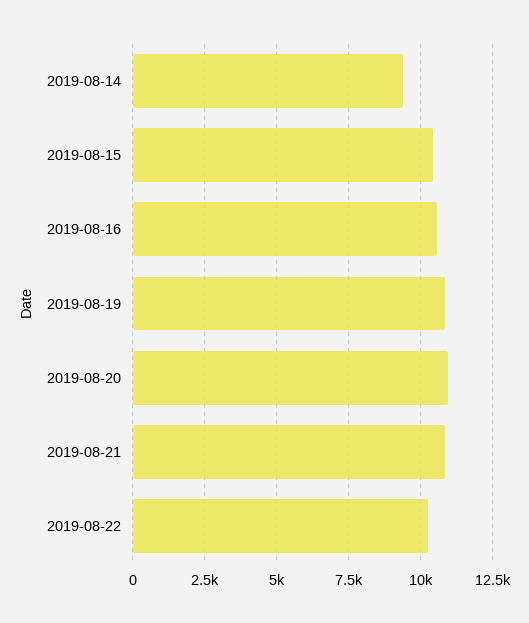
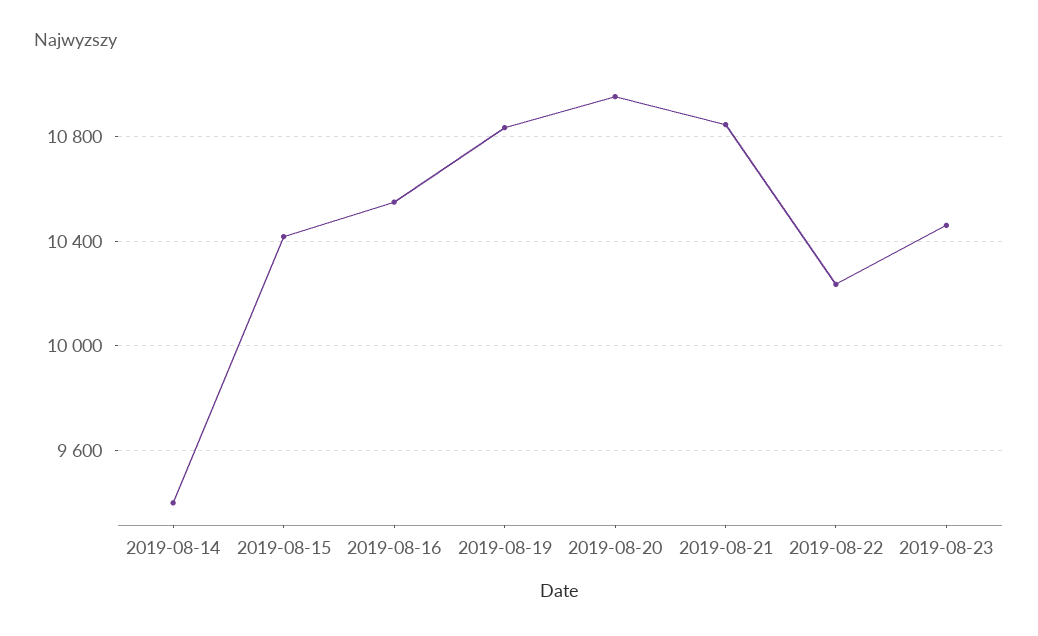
2019-08-23: none -> 10450

